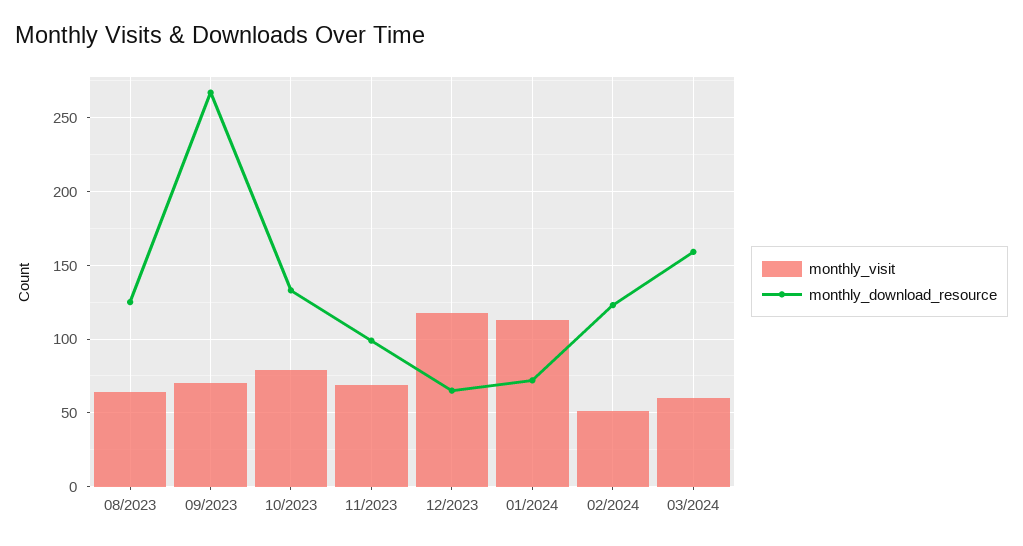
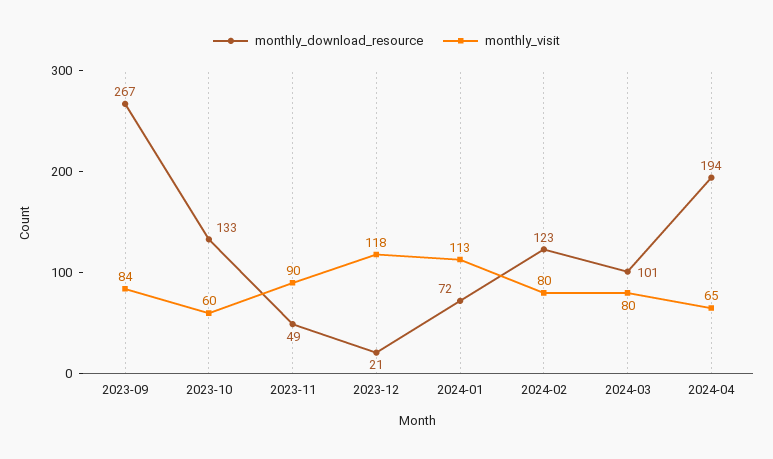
monthly_visit, 08/2023: 65 -> none
monthly_download_resource, 08/2023: 125 -> none
monthly_visit, 09/2023: 70 -> 84
monthly_visit, 10/2023: 80 -> 60
monthly_visit, 11/2023: 70 -> 90
monthly_download_resource, 11/2023: 100 -> 49
monthly_download_resource, 12/2023: 65 -> 21
monthly_visit, 02/2024: 50 -> 80
monthly_visit, 03/2024: 60 -> 80
monthly_download_resource, 03/2024: 160 -> 101
monthly_download_resource, 2024-04: none -> 194
monthly_visit, 2024-04: none -> 65

